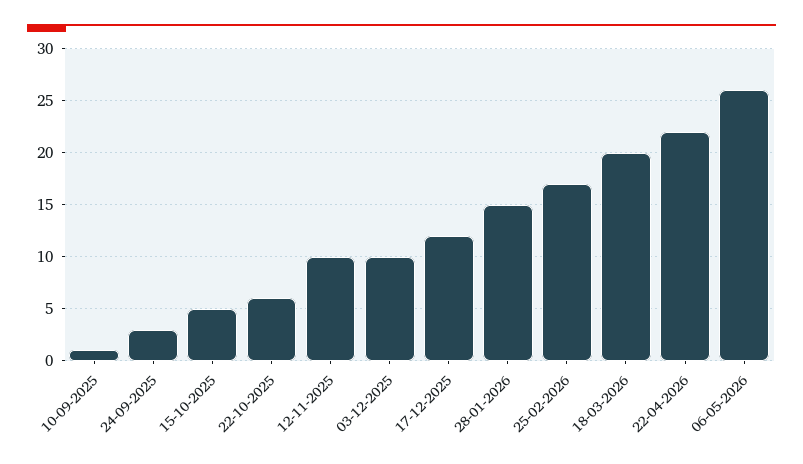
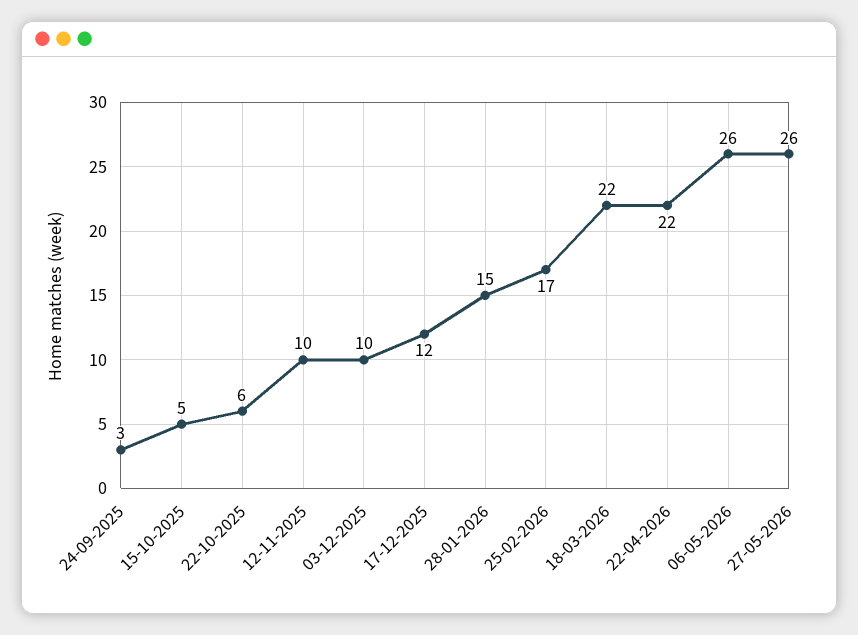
10-09-2025: 1 -> none
18-03-2026: 20 -> 22
27-05-2026: none -> 26

